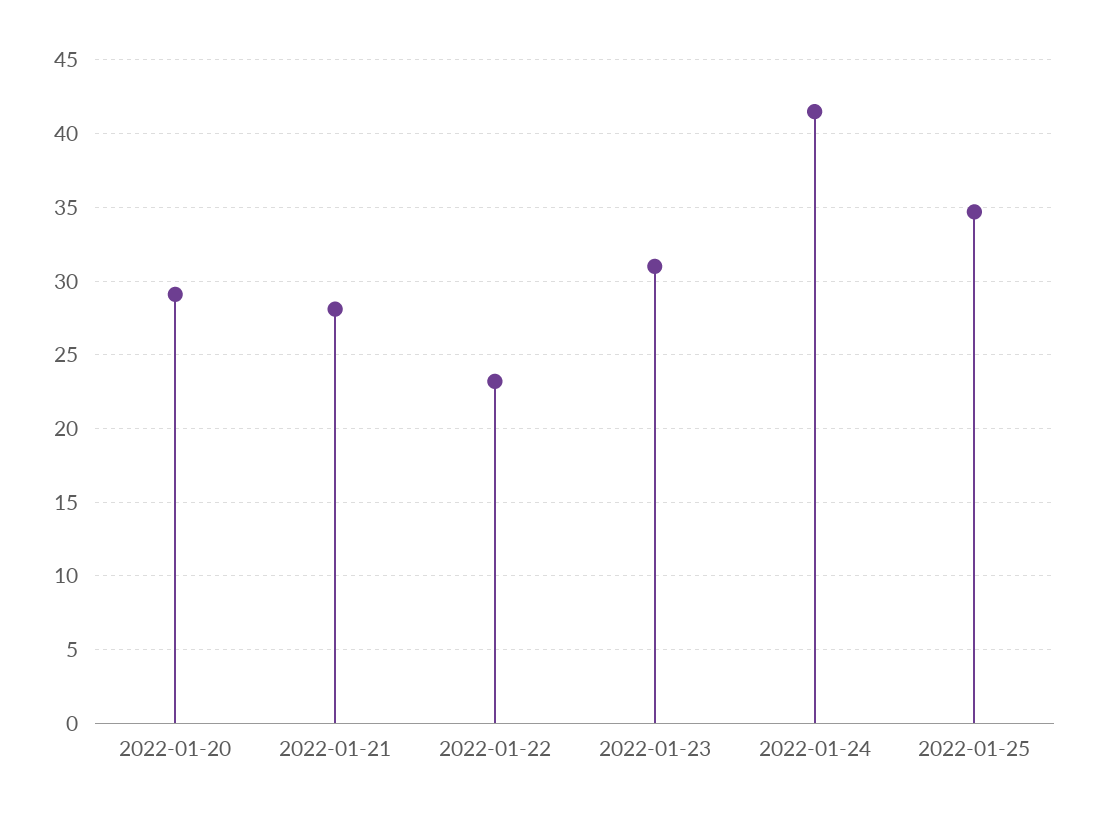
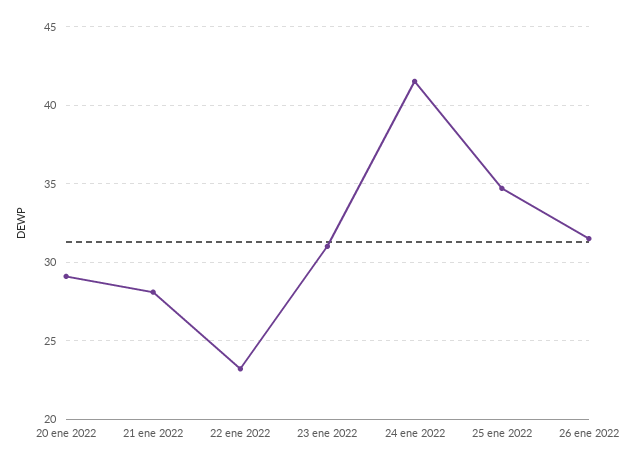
26 ene 2022: none -> 31.5

